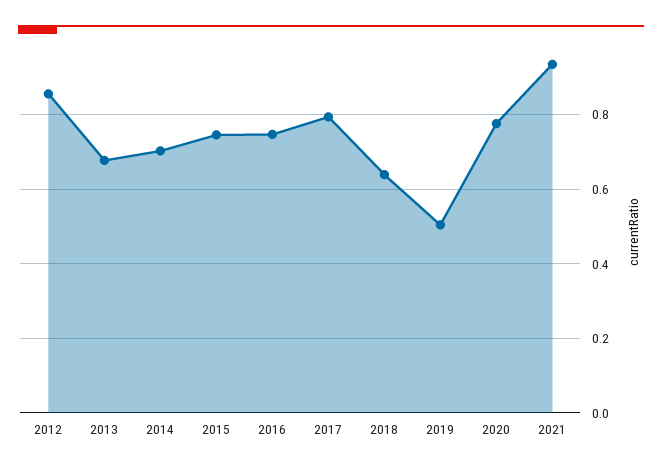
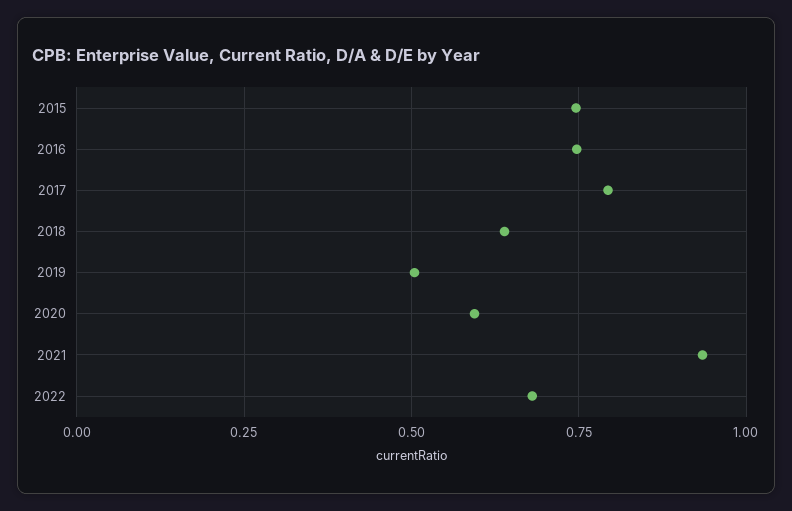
2012: 0.86 -> none
2013: 0.68 -> none
2014: 0.7 -> none
2020: 0.78 -> 0.6
2022: none -> 0.675

